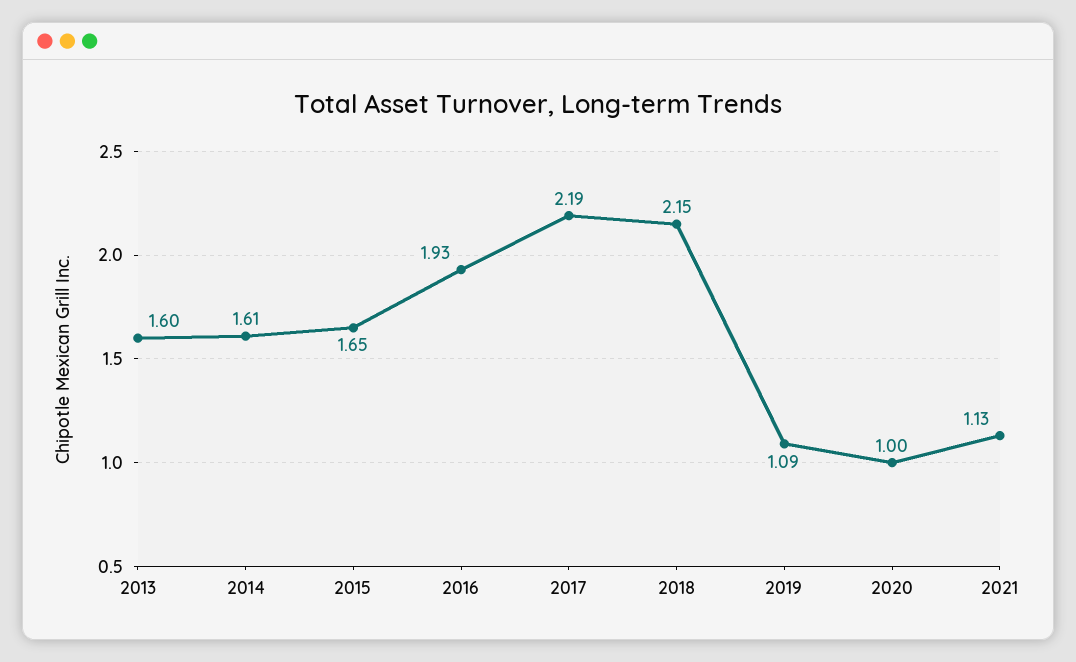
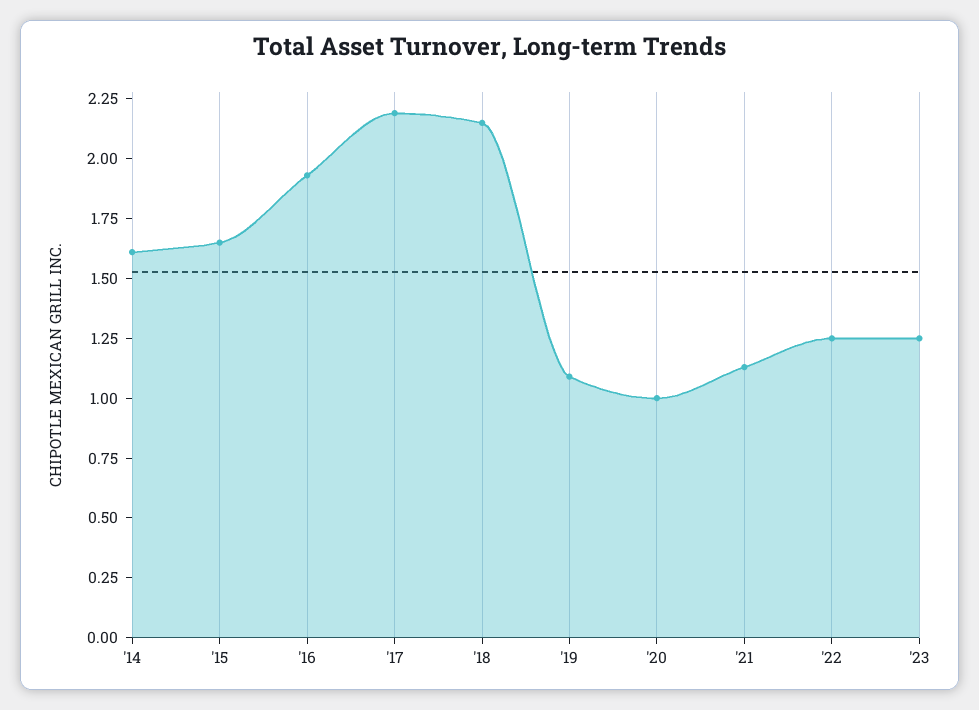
2013: 1.6 -> none
'22: none -> 1.25
'23: none -> 1.25

